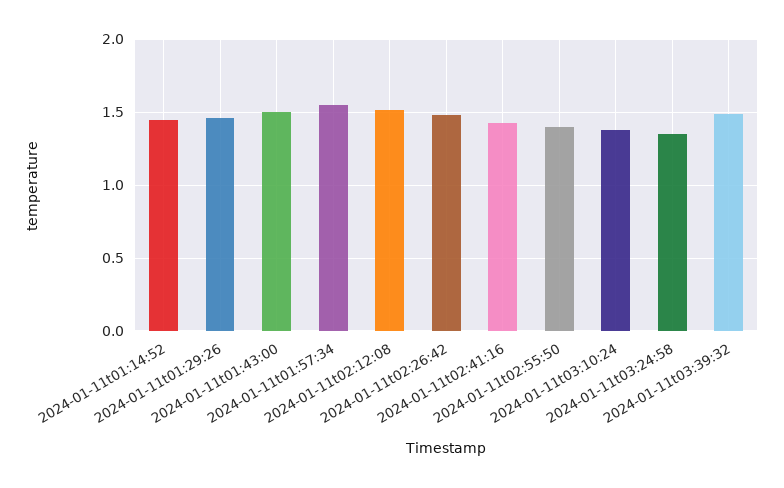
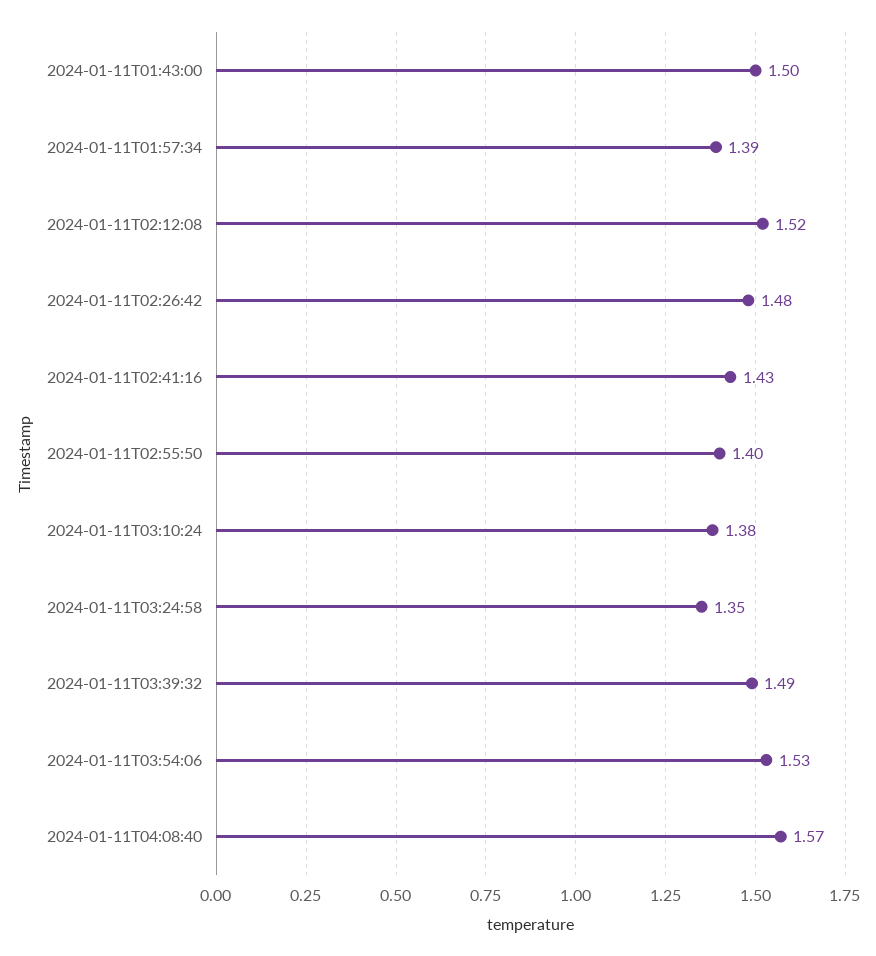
2024-01-11t01:14:52: 1.45 -> none
2024-01-11t01:29:26: 1.45 -> none
2024-01-11t01:57:34: 1.55 -> 1.39
2024-01-11T03:54:06: none -> 1.53
2024-01-11T04:08:40: none -> 1.57

